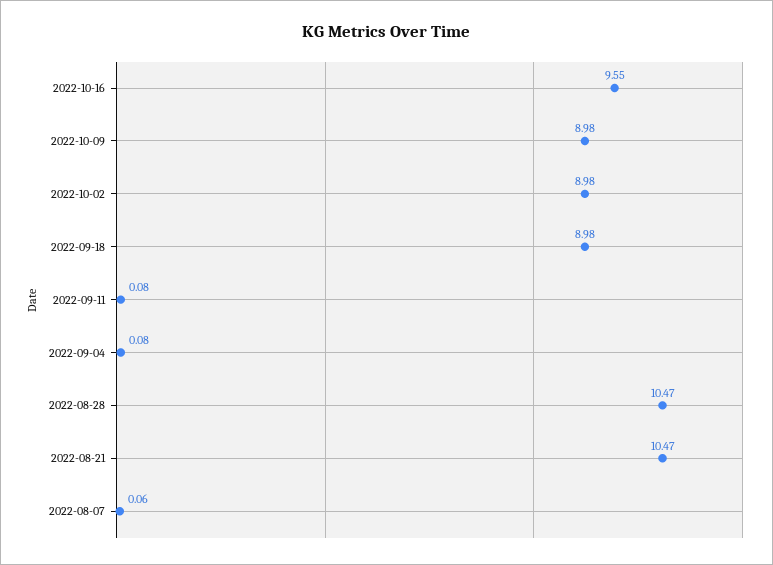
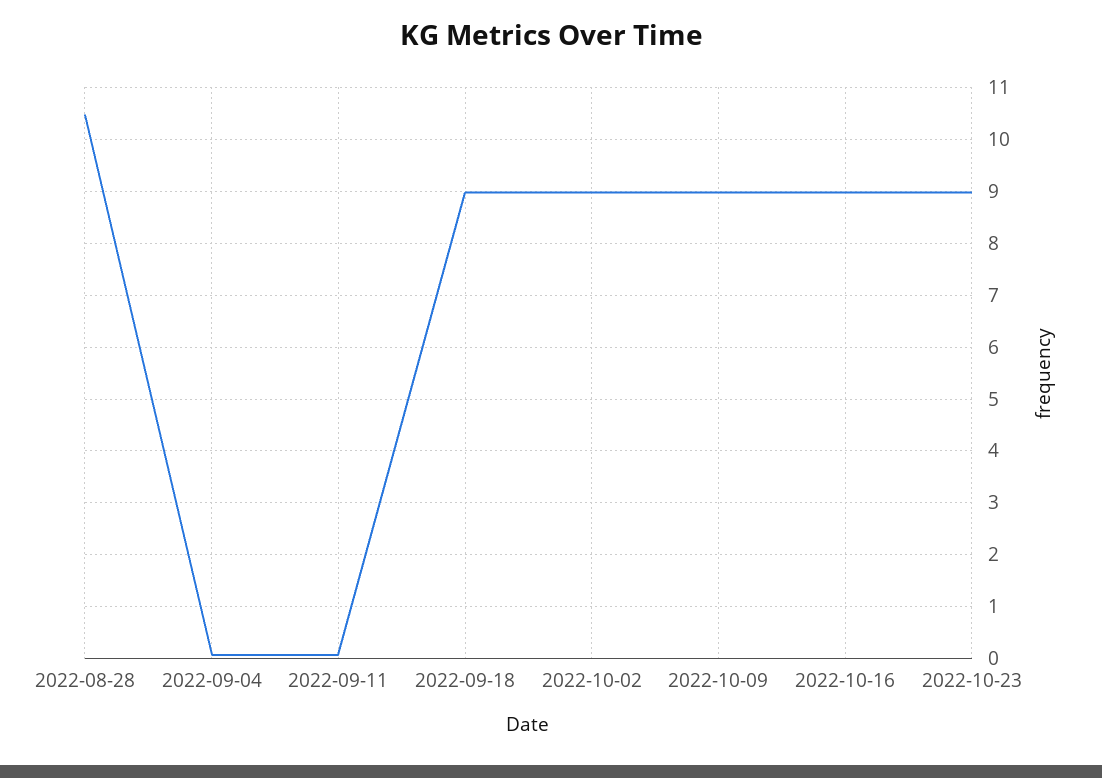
2022-10-16: 9.55 -> 9
2022-08-21: 10.47 -> none
2022-08-07: 0.06 -> none
2022-10-23: none -> 9

